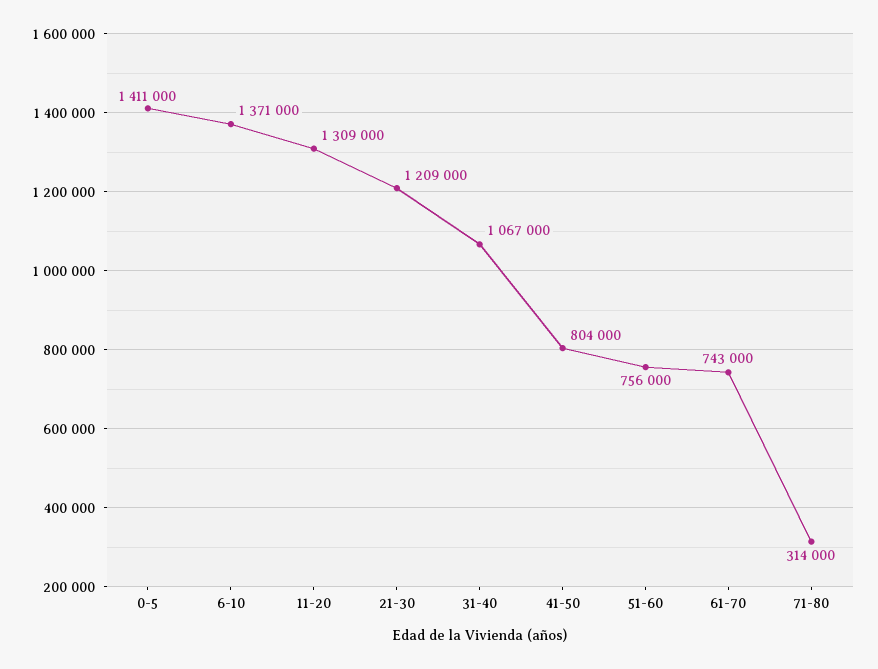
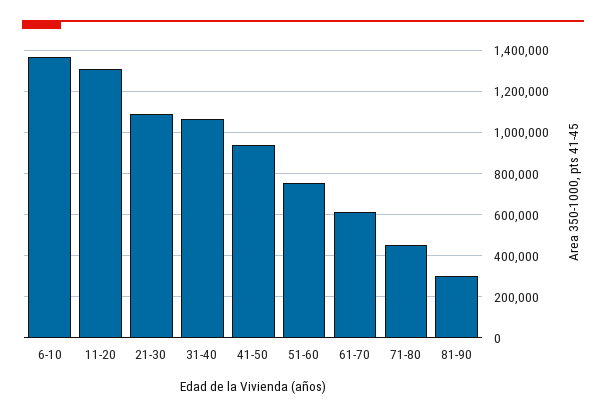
0-5: 1411000 -> none
21-30: 1209000 -> 1100000
41-50: 804000 -> 950000
61-70: 743000 -> 600000
71-80: 314000 -> 450000
81-90: none -> 300000

